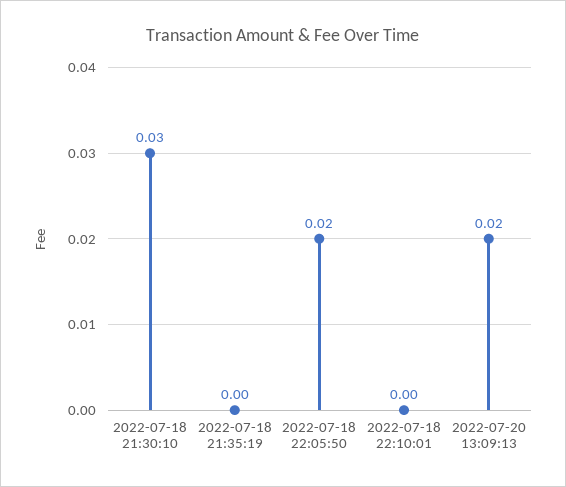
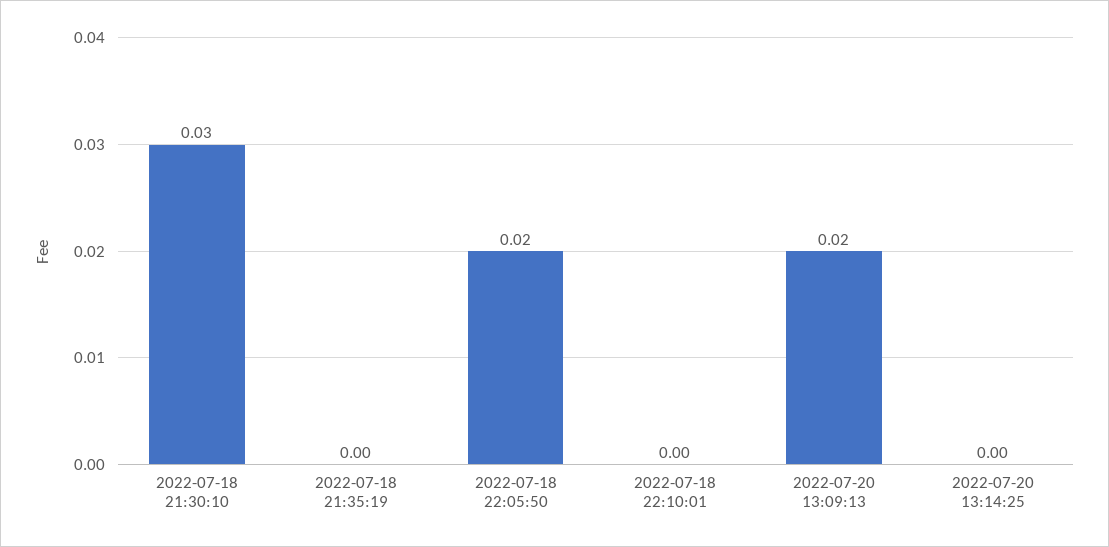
2022-07-20 13:14:25: none -> 0

